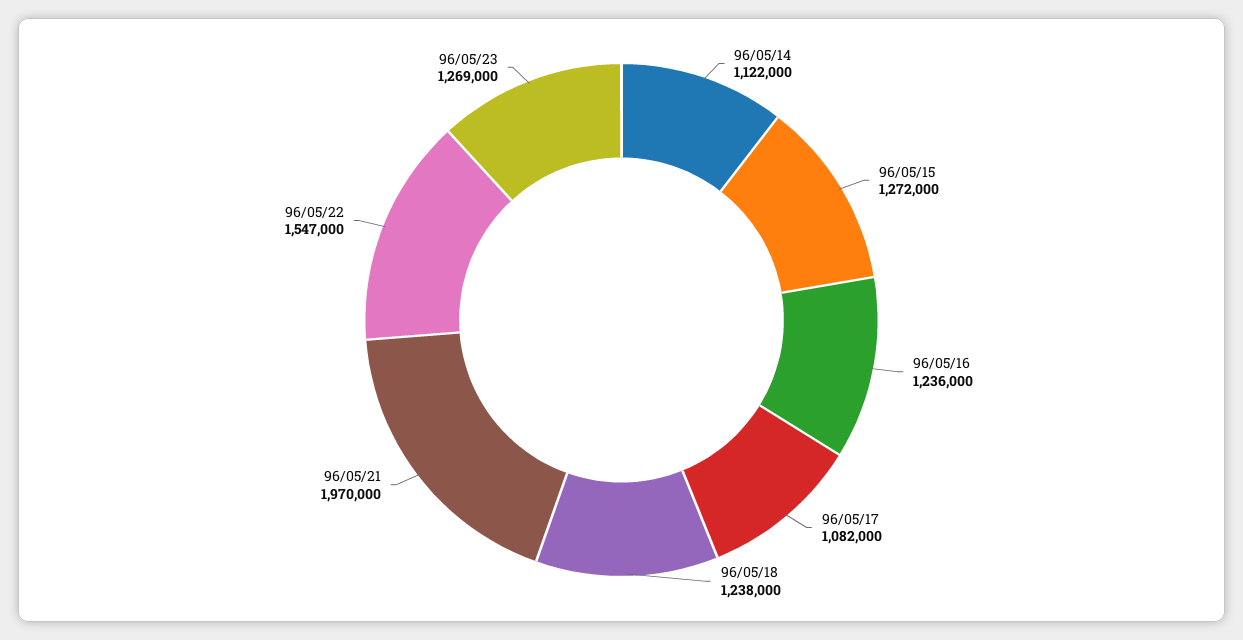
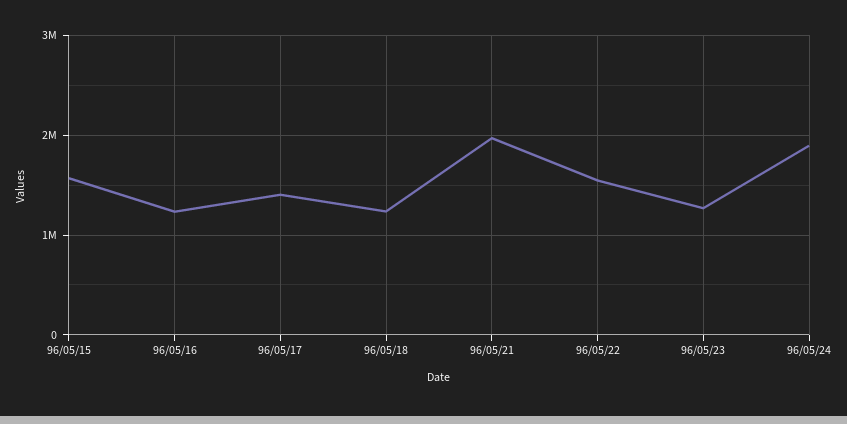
96/05/14: 1122000 -> none
96/05/15: 1272000 -> 1600000
96/05/17: 1082000 -> 1400000
96/05/24: none -> 1900000

